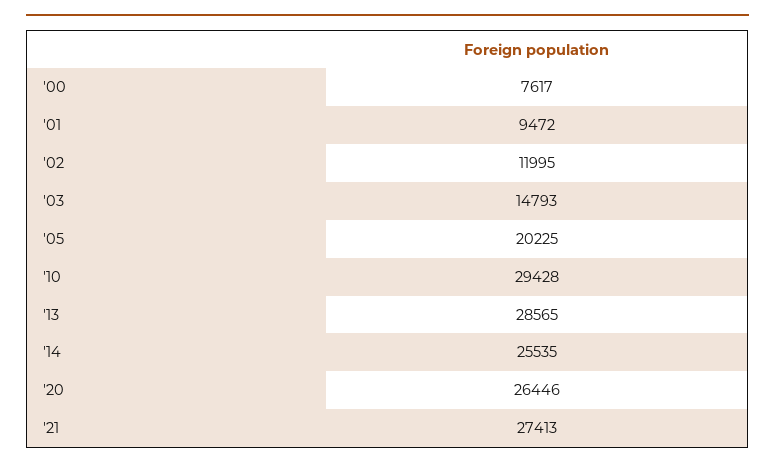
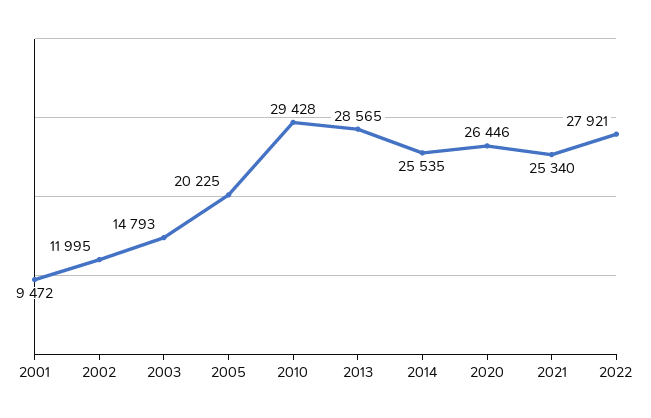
'00: 7617 -> none
'21: 27413 -> 25340
2022: none -> 27921

